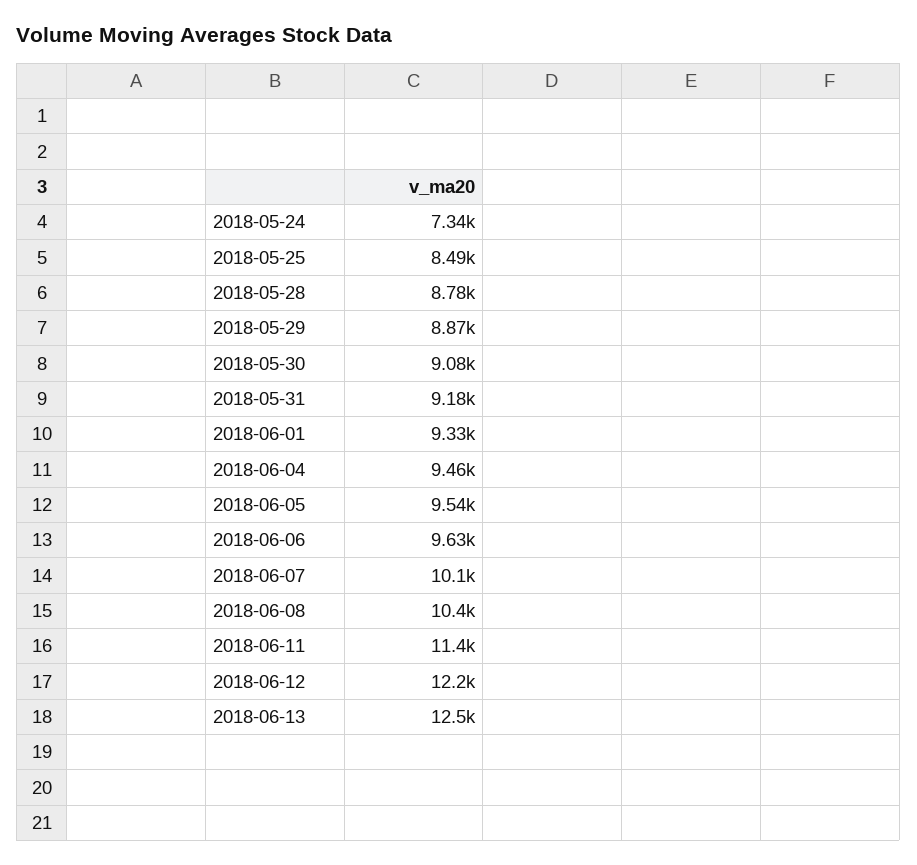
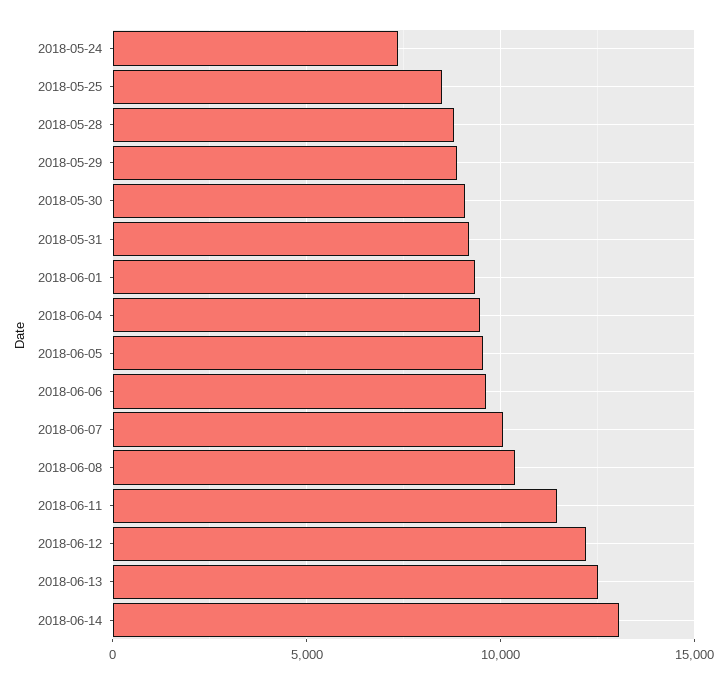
2018-06-14: none -> 13000

